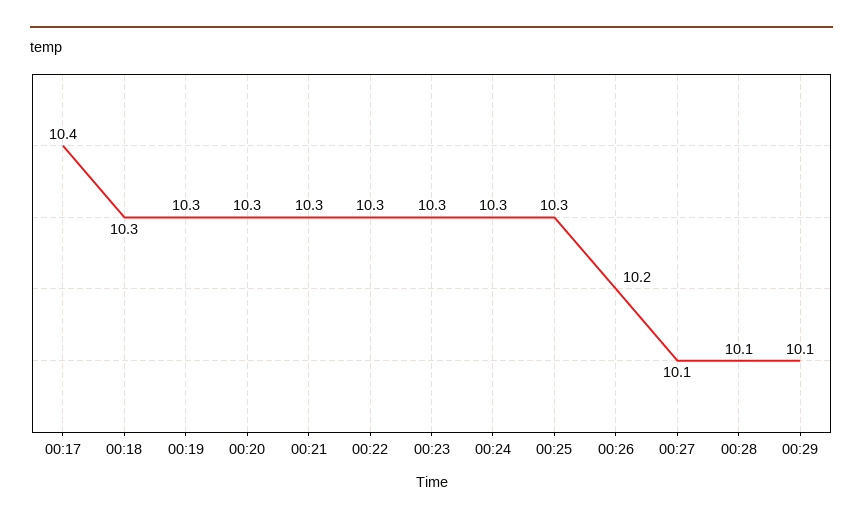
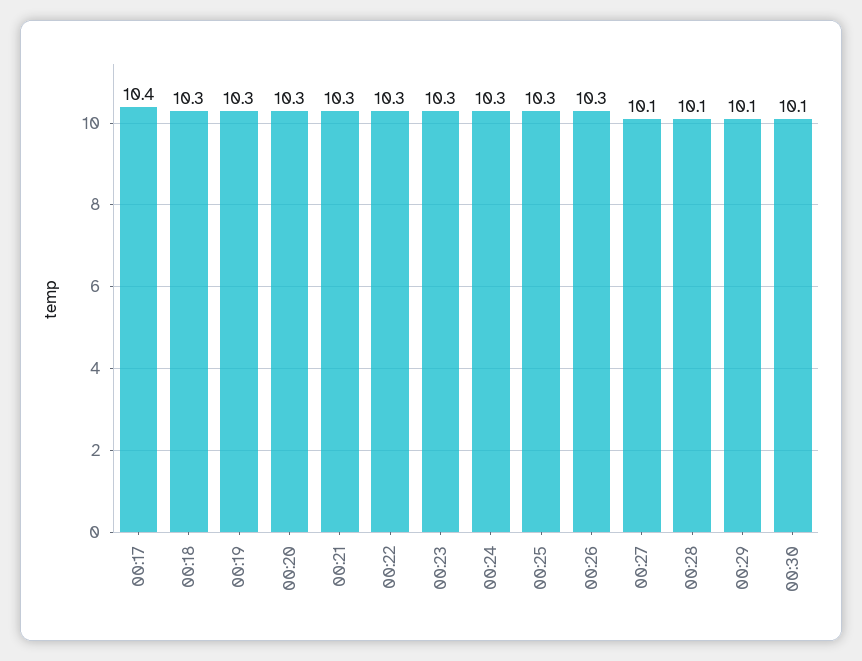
00:26: 10.2 -> 10.3
00:30: none -> 10.1

